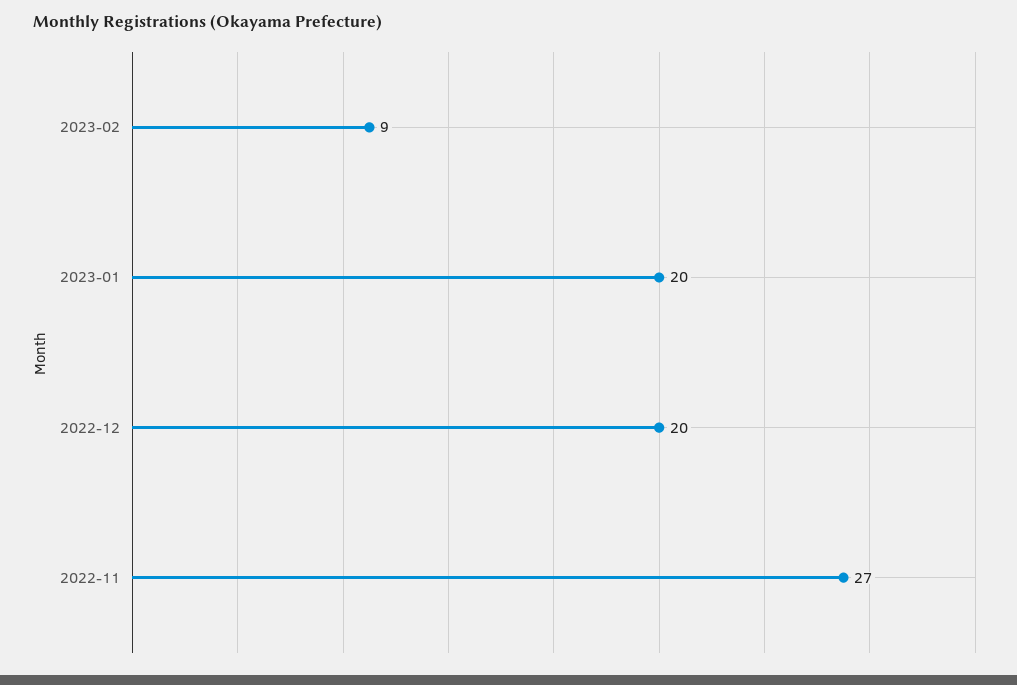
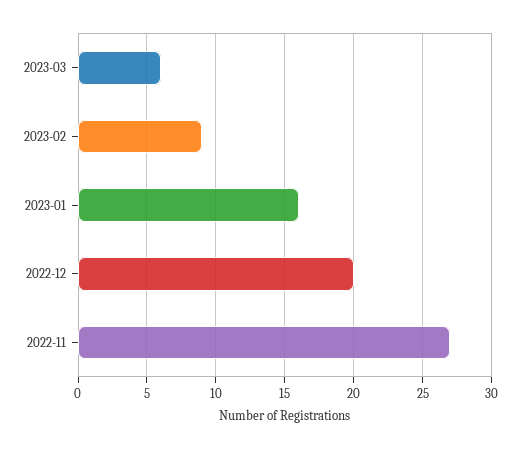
2023-01: 20 -> 16
2023-03: none -> 6

